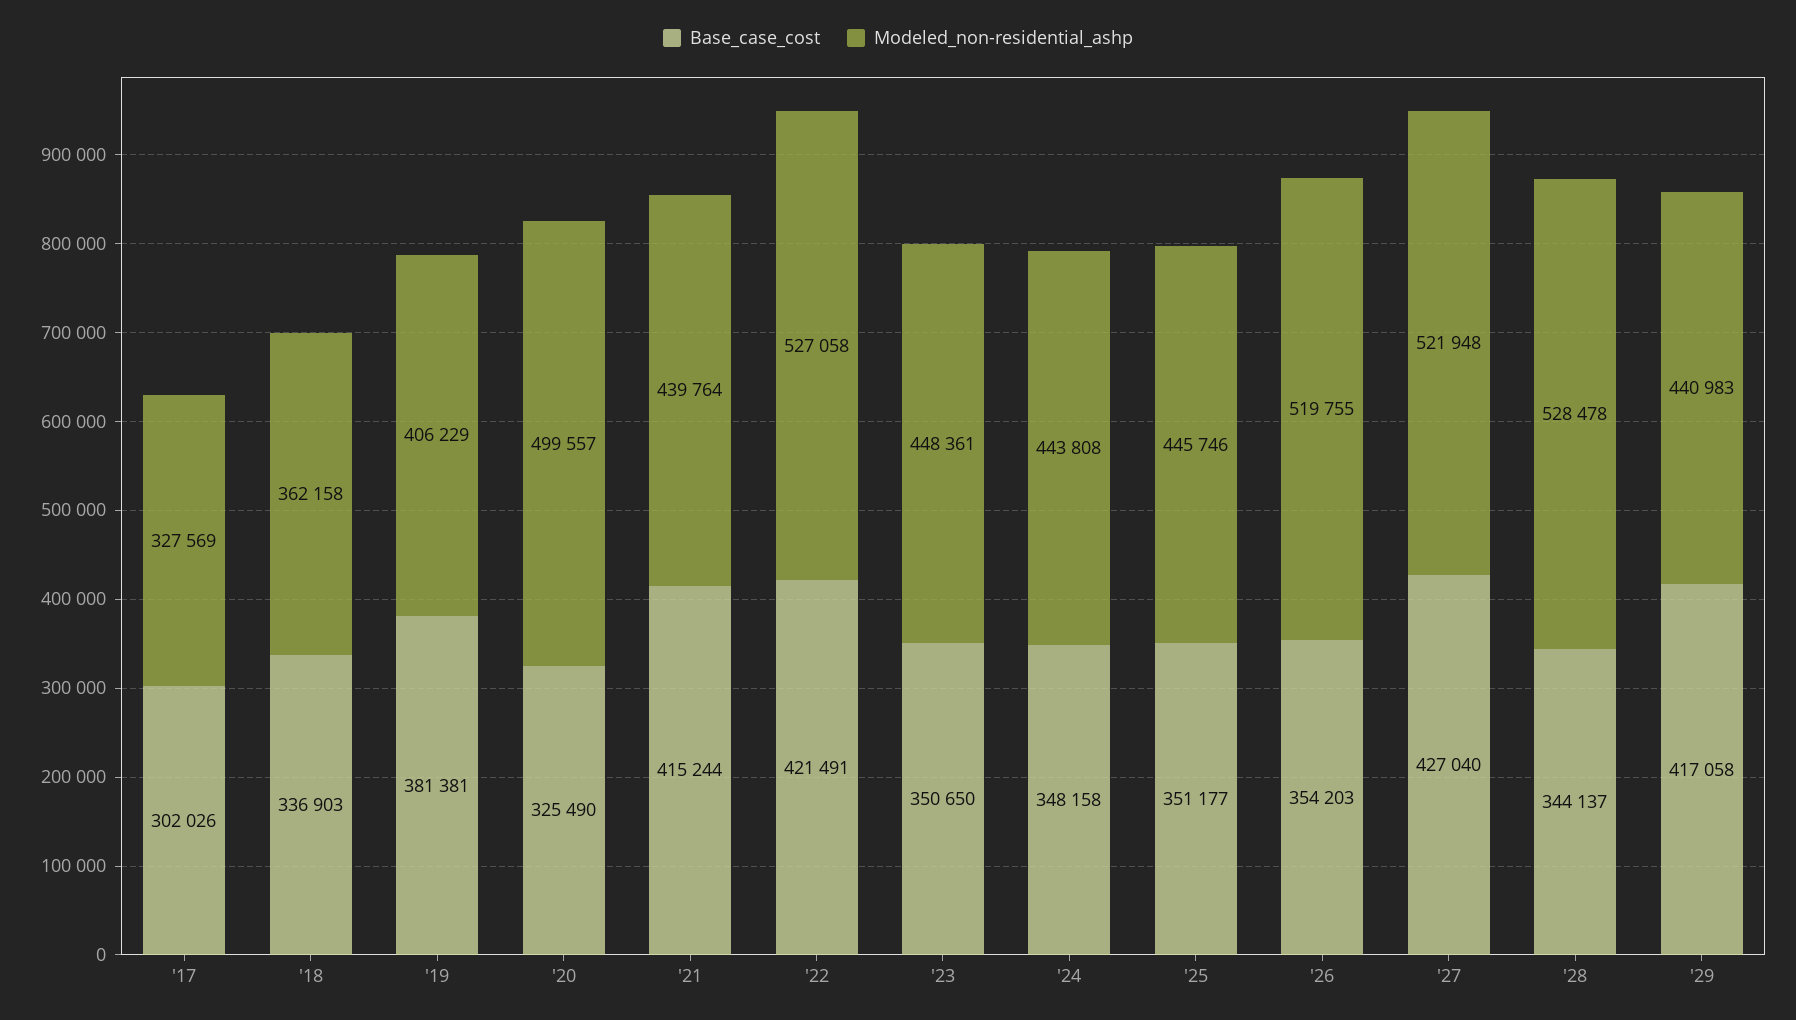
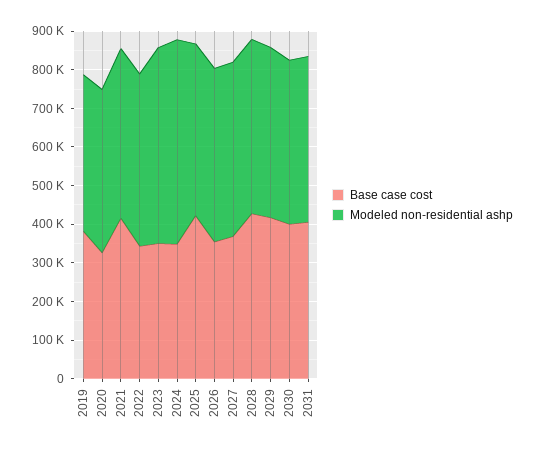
Base_case_cost, '17: 302026 -> none
Modeled_non-residential_ashp, '17: 327569 -> none
Base_case_cost, '18: 336903 -> none
Modeled_non-residential_ashp, '18: 362158 -> none
Modeled_non-residential_ashp, '20: 499557 -> 425000
Base_case_cost, '22: 421491 -> 350000
Modeled_non-residential_ashp, '22: 527058 -> 450000
Modeled_non-residential_ashp, '23: 448361 -> 500000
Modeled_non-residential_ashp, '24: 443808 -> 525000
Base_case_cost, '25: 351177 -> 425000
Modeled_non-residential_ashp, '26: 519755 -> 450000
Base_case_cost, '27: 427040 -> 375000
Modeled_non-residential_ashp, '27: 521948 -> 450000
Base_case_cost, '28: 344137 -> 425000
Modeled_non-residential_ashp, '28: 528478 -> 450000
Base_case_cost, 2030: none -> 400000
Modeled_non-residential_ashp, 2030: none -> 425000
Base_case_cost, 2031: none -> 400000
Modeled_non-residential_ashp, 2031: none -> 425000

